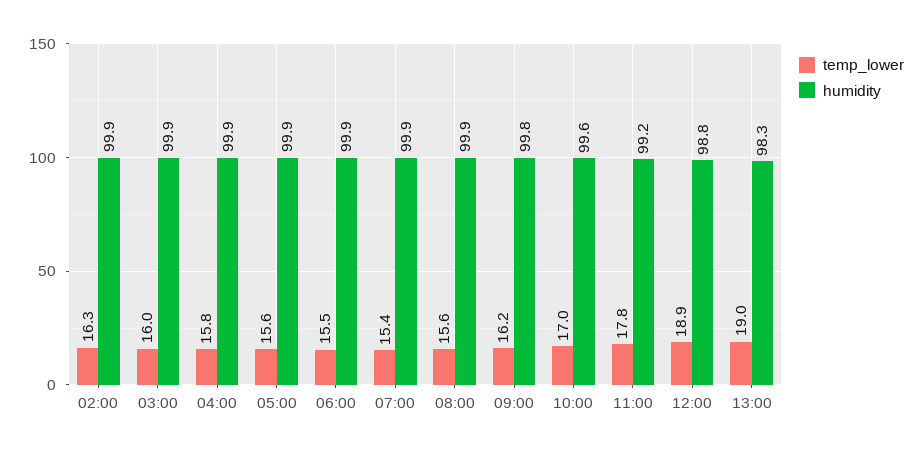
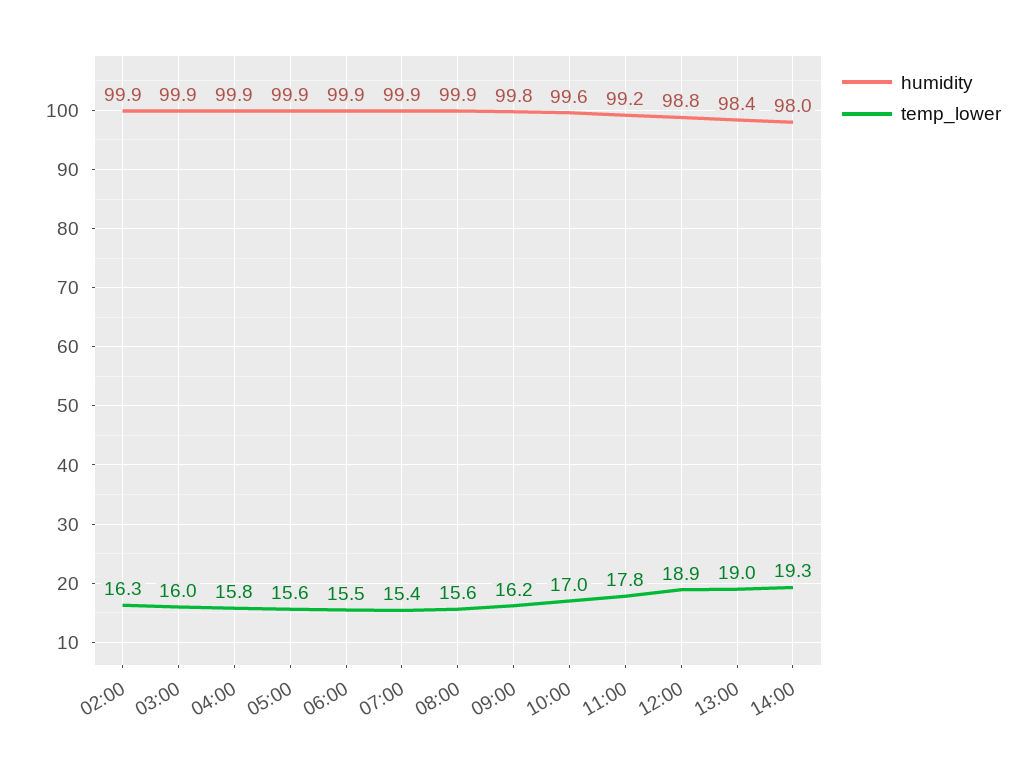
humidity, 13:00: 98.3 -> 98.4
humidity, 14:00: none -> 98
temp_lower, 14:00: none -> 19.3

